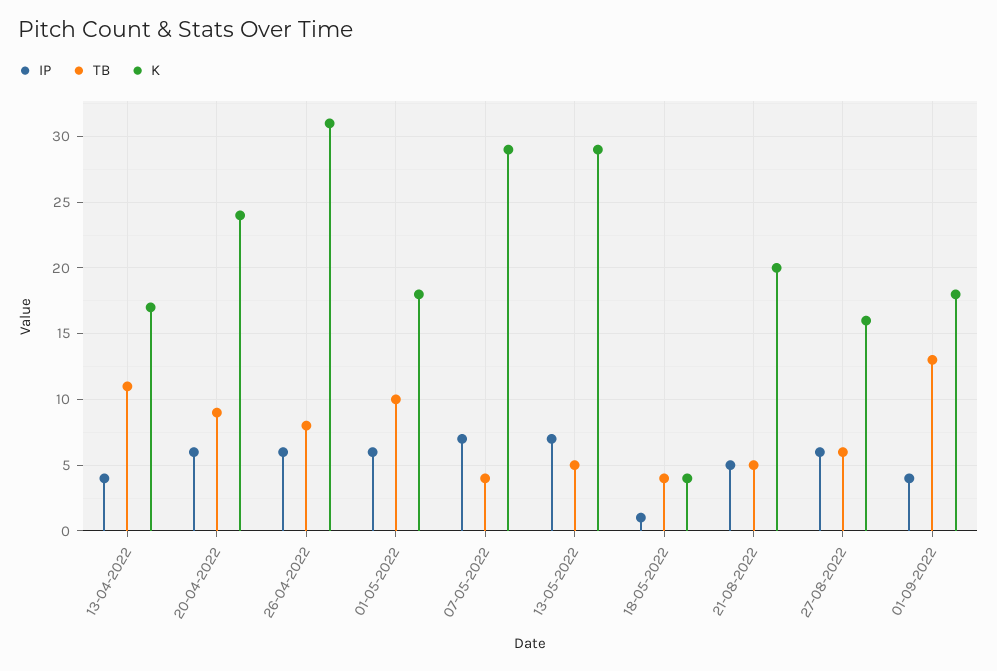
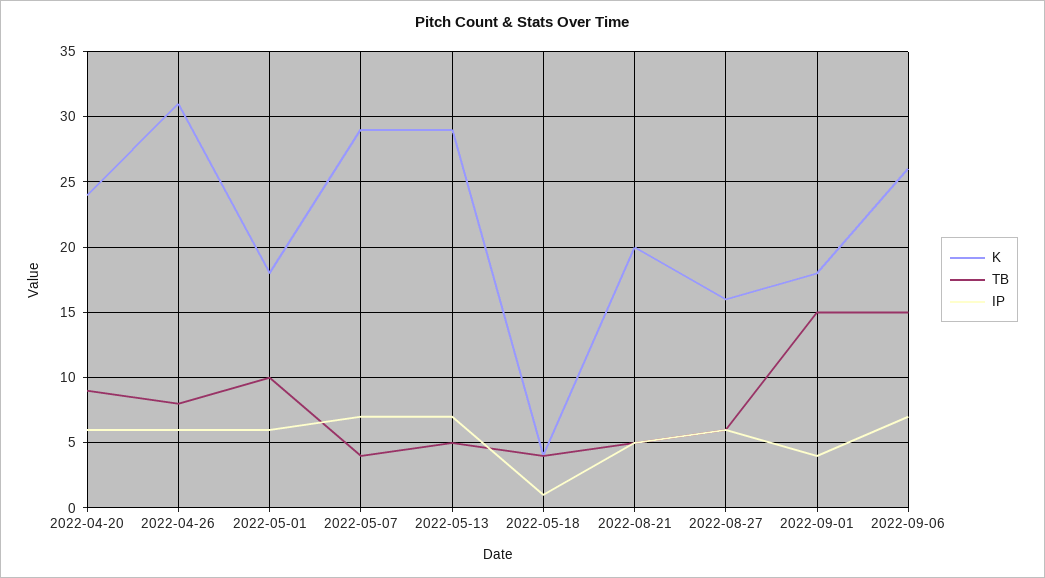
IP, 13-04-2022: 4 -> none
TB, 13-04-2022: 11 -> none
K, 13-04-2022: 17 -> none
TB, 01-09-2022: 13 -> 15
K, 2022-09-06: none -> 26
TB, 2022-09-06: none -> 15
IP, 2022-09-06: none -> 7

